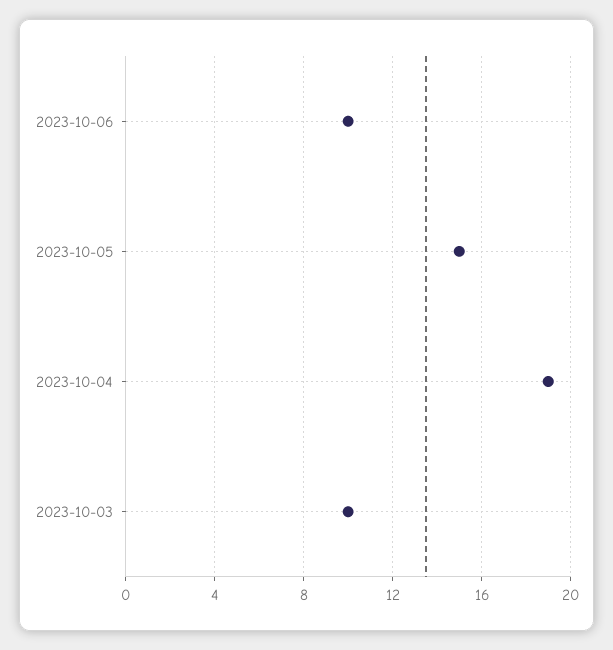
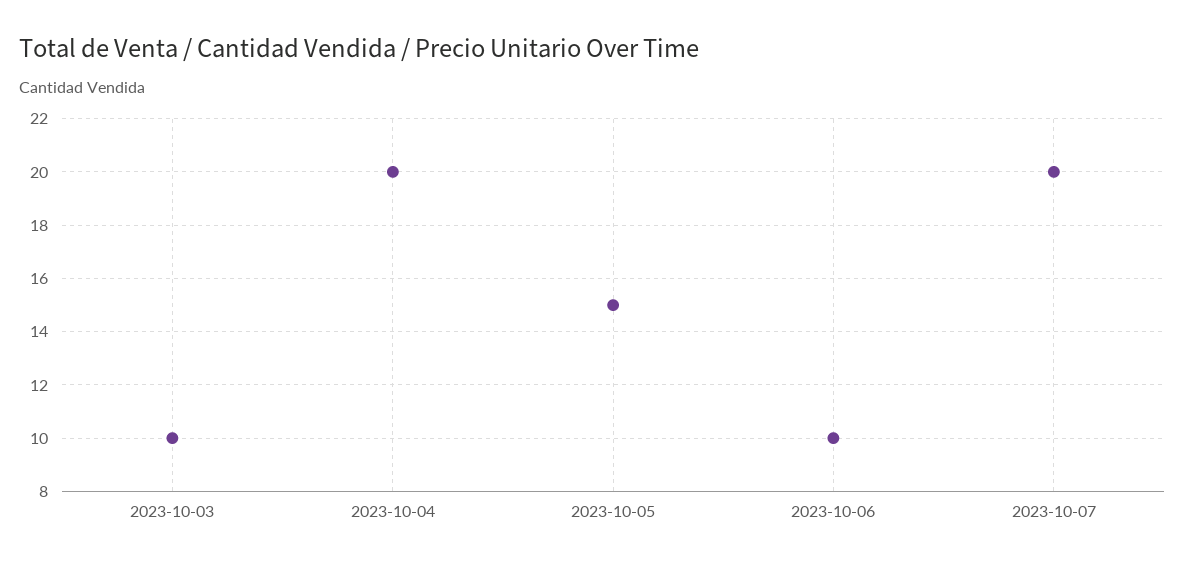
2023-10-04: 19 -> 20
2023-10-07: none -> 20

